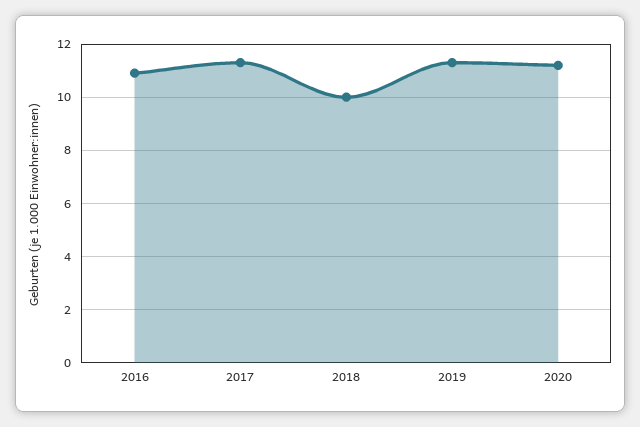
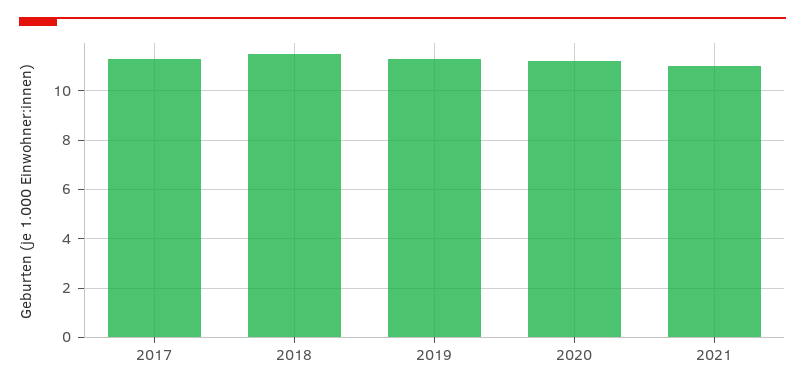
2016: 11 -> none
2018: 10 -> 11.5
2021: none -> 11

